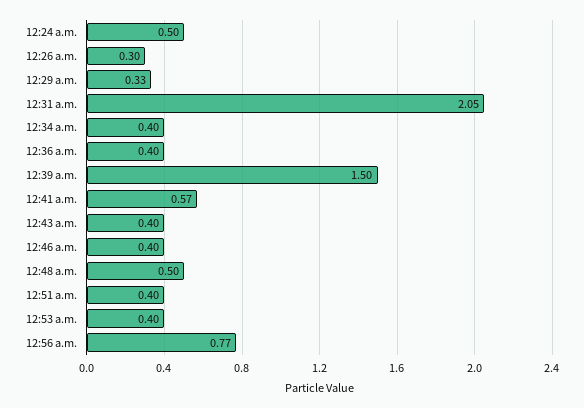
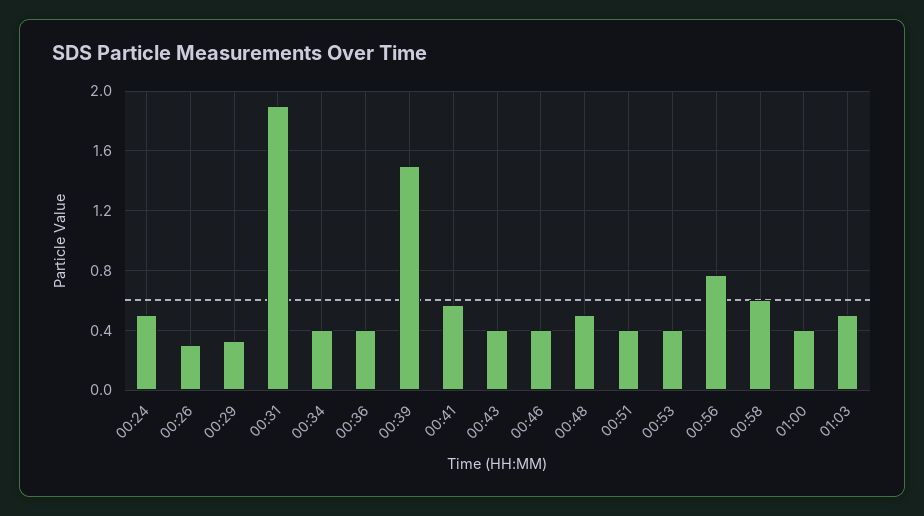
12:31 a.m.: 2.05 -> 1.9
00:58: none -> 0.6
01:00: none -> 0.4
01:03: none -> 0.5

